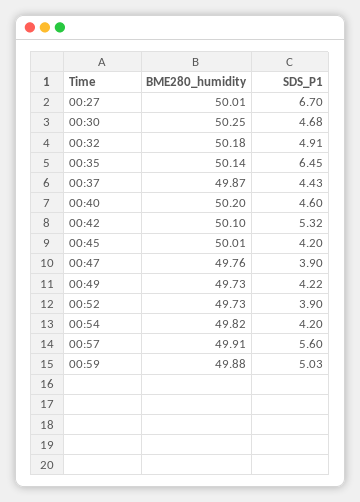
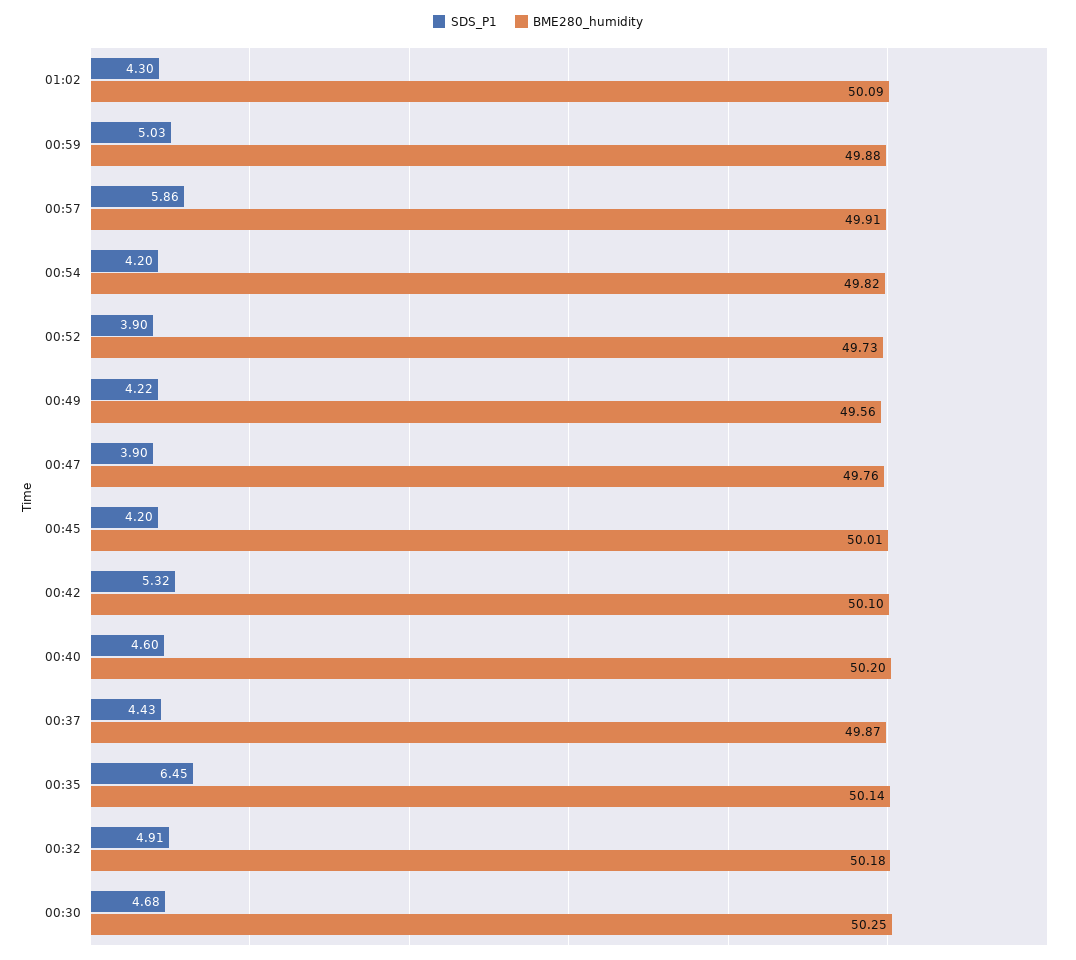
BME280_humidity, 00:27: 50.01 -> none
SDS_P1, 00:27: 6.7 -> none
BME280_humidity, 00:49: 49.73 -> 49.56
SDS_P1, 00:57: 5.6 -> 5.86
SDS_P1, 01:02: none -> 4.3
BME280_humidity, 01:02: none -> 50.09

